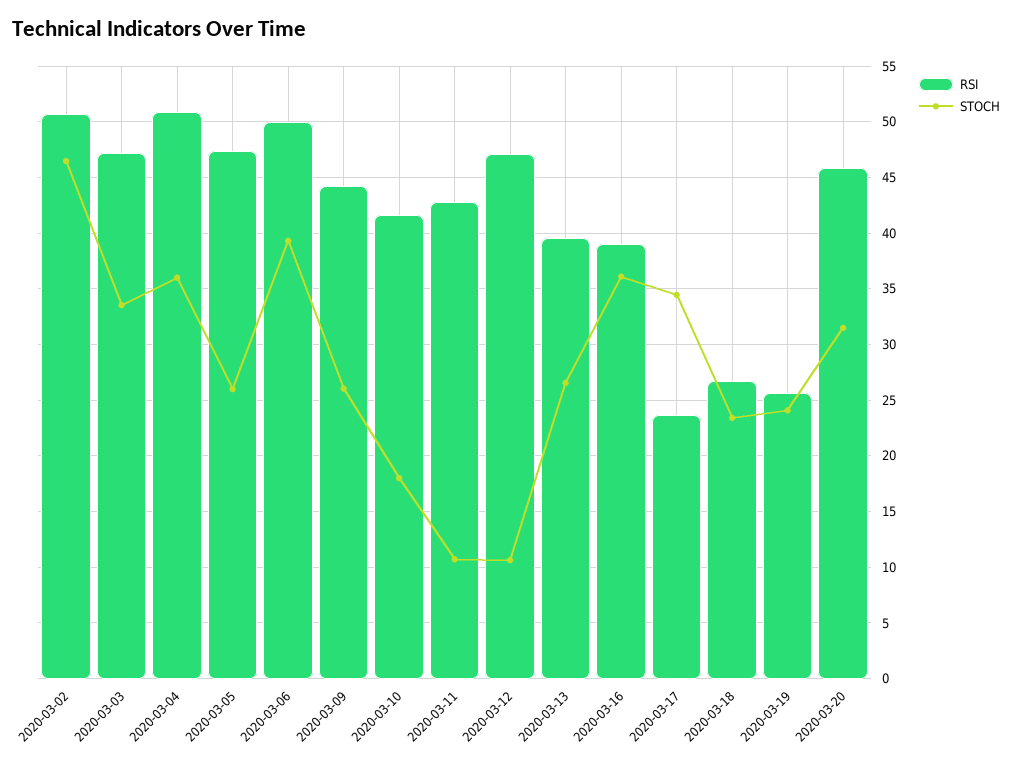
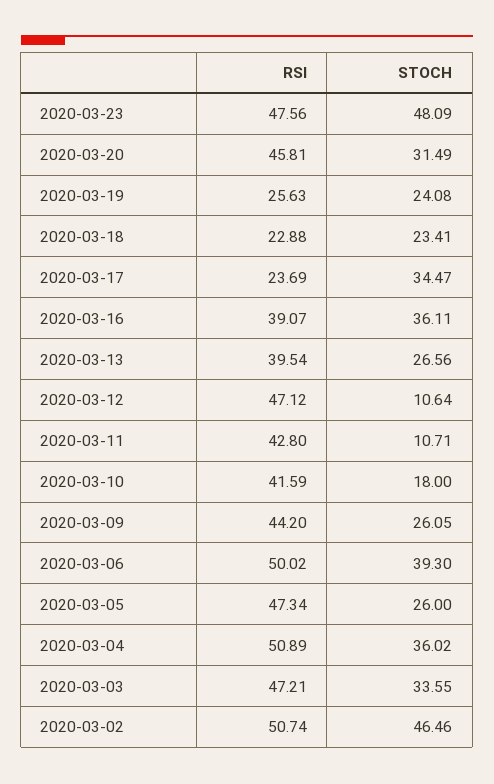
RSI, 2020-03-18: 27 -> 22.88
RSI, 2020-03-23: none -> 47.56
STOCH, 2020-03-23: none -> 48.09

